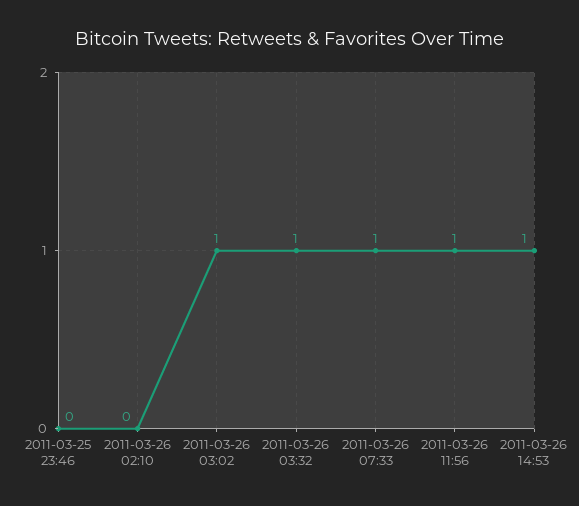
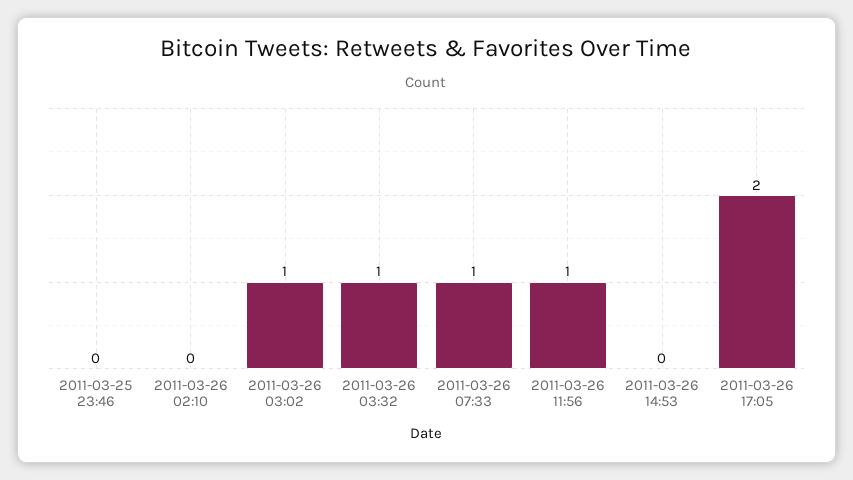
2011-03-26 14:53: 1 -> 0
2011-03-26 17:05: none -> 2

